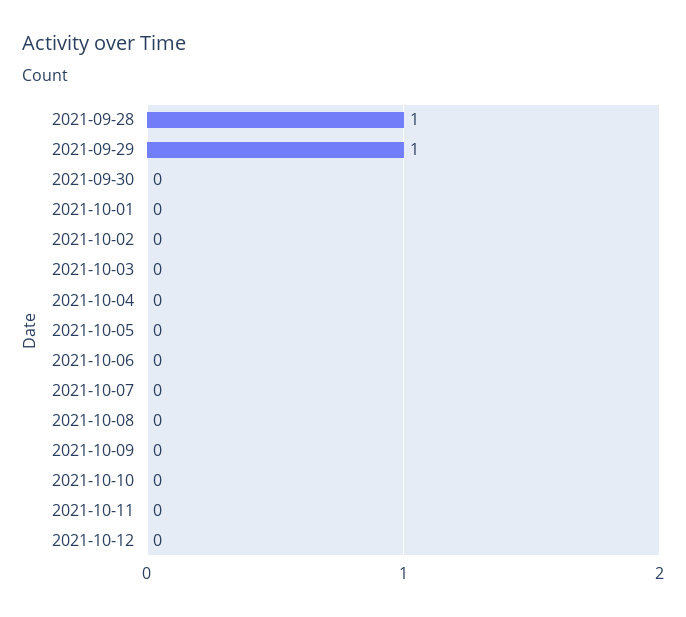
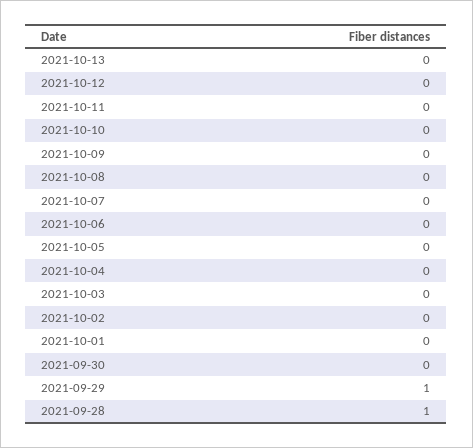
2021-10-13: none -> 0

